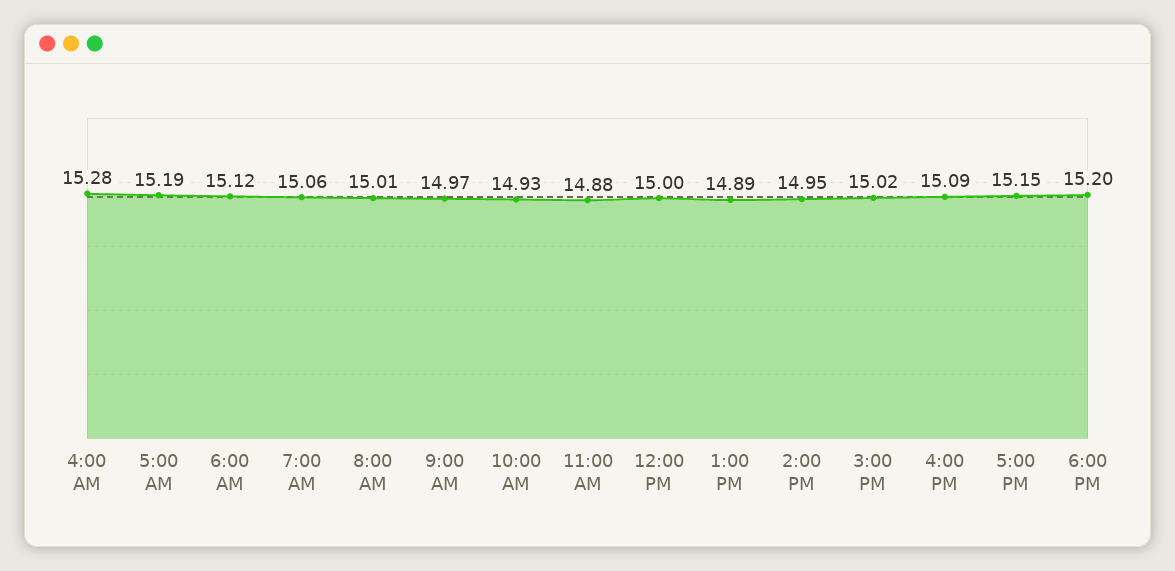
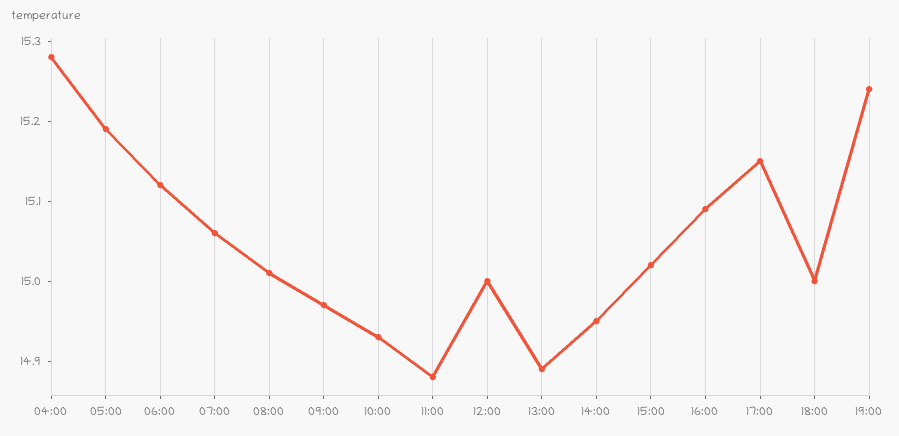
6:00 PM: 15.2 -> 15
19:00: none -> 15.24

